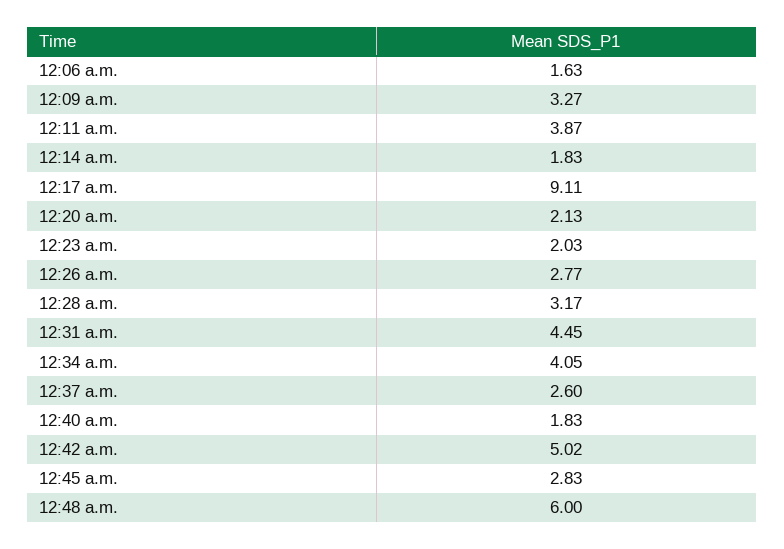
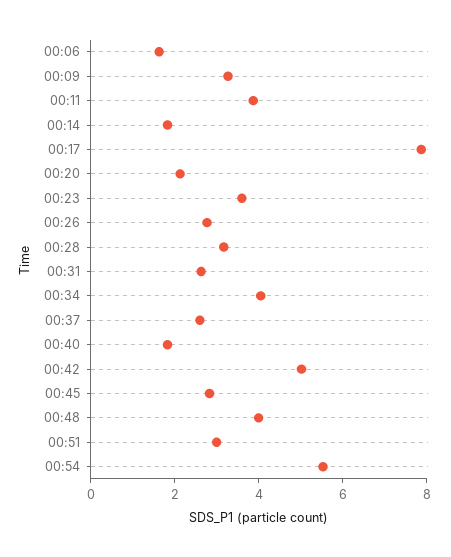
12:17 a.m.: 9.11 -> 8
12:23 a.m.: 2.03 -> 3.5
12:31 a.m.: 4.45 -> 2.5
12:48 a.m.: 6 -> 4
00:51: none -> 3
00:54: none -> 5.5

